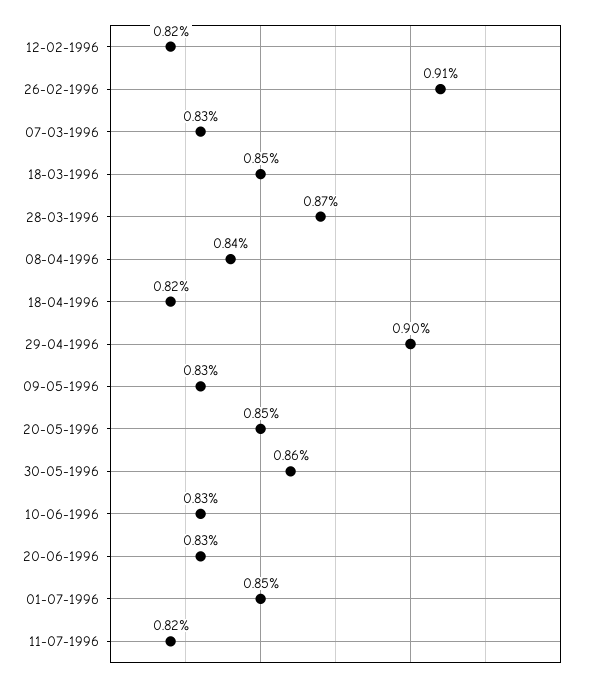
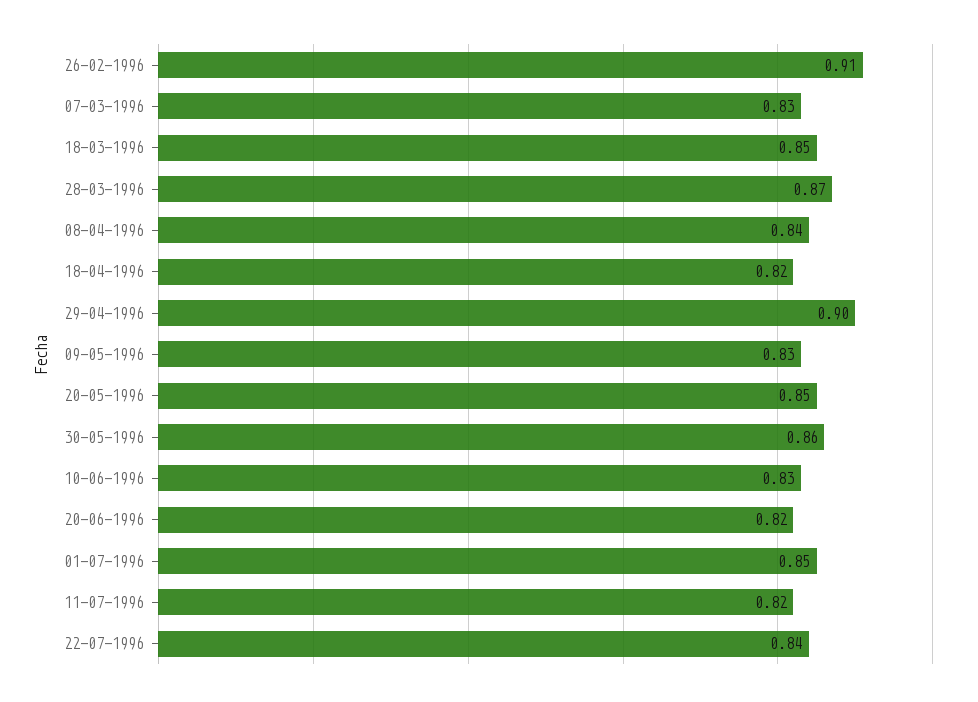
12-02-1996: 0.82 -> none
20-06-1996: 0.83 -> 0.82
22-07-1996: none -> 0.84

